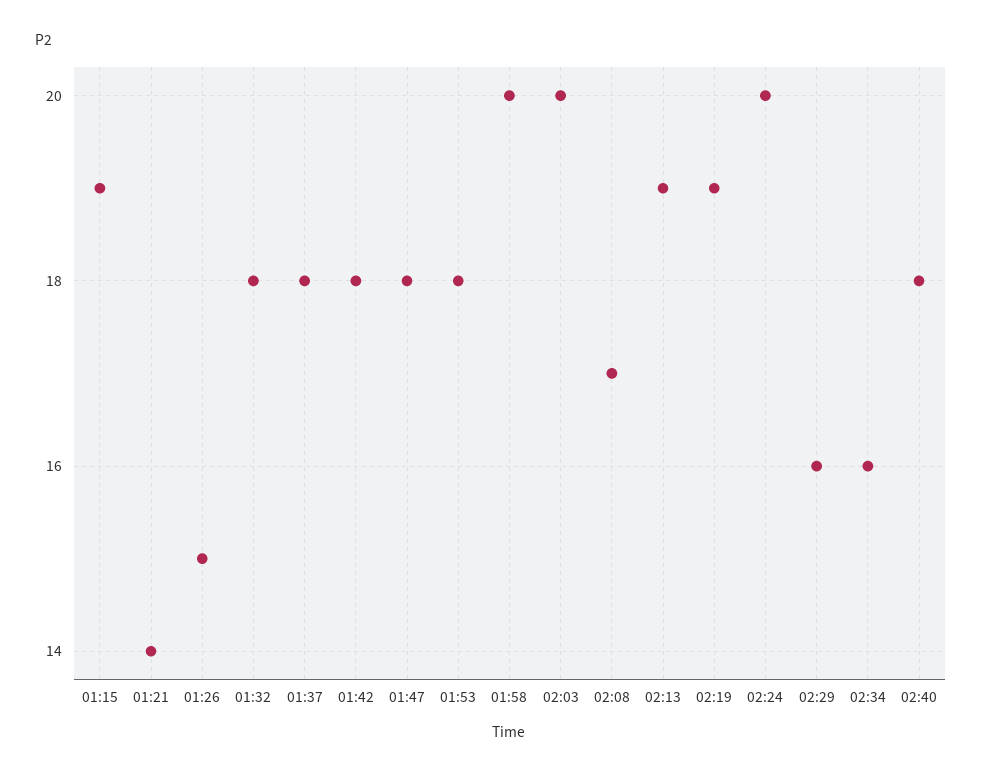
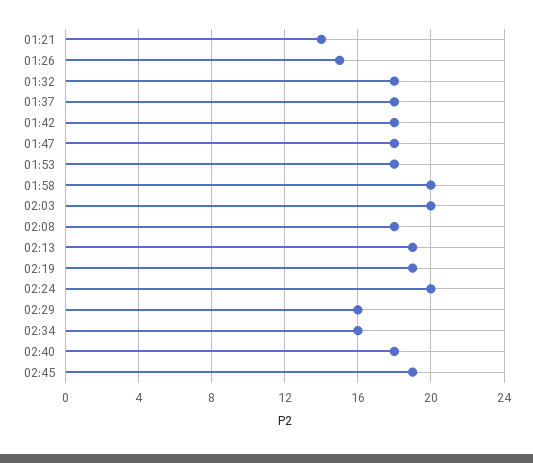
01:15: 19 -> none
02:08: 17 -> 18
02:45: none -> 19

